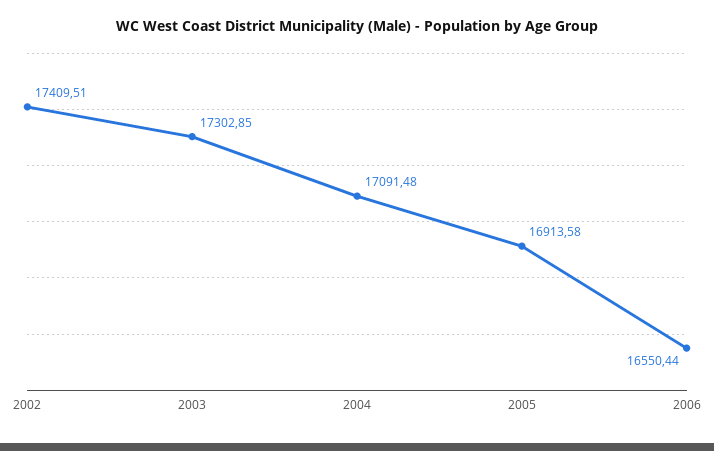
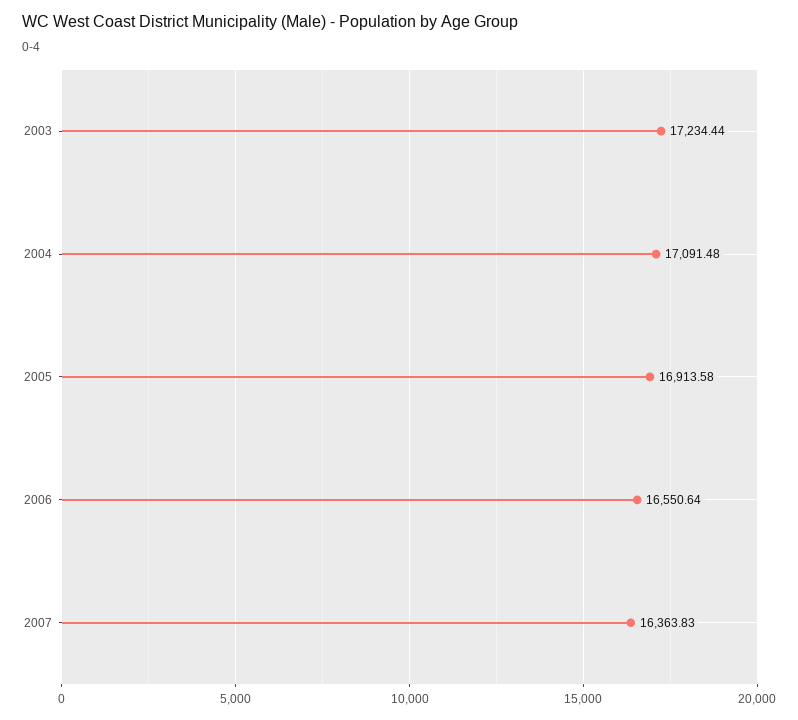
2002: 17409.51 -> none
2003: 17302.85 -> 17234.44
2006: 16550.44 -> 16550.64
2007: none -> 16363.83

